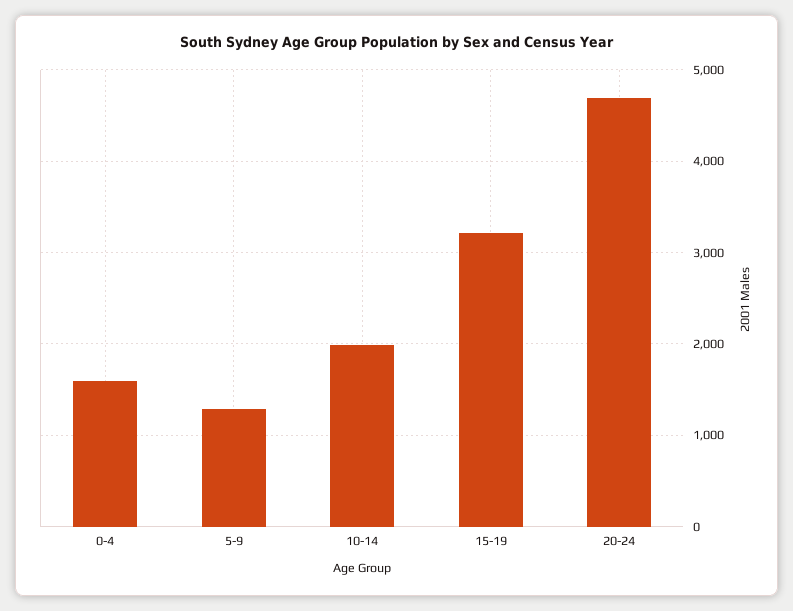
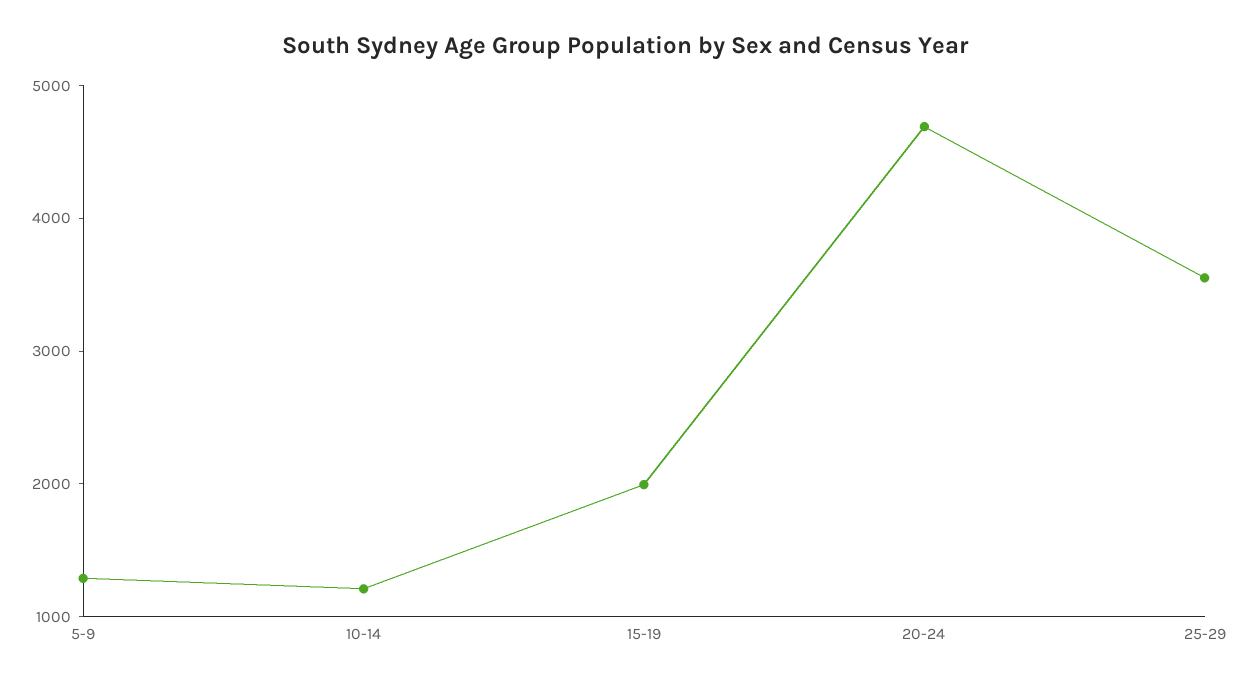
0-4: 1600 -> none
10-14: 2000 -> 1200
15-19: 3200 -> 2000
25-29: none -> 3600

